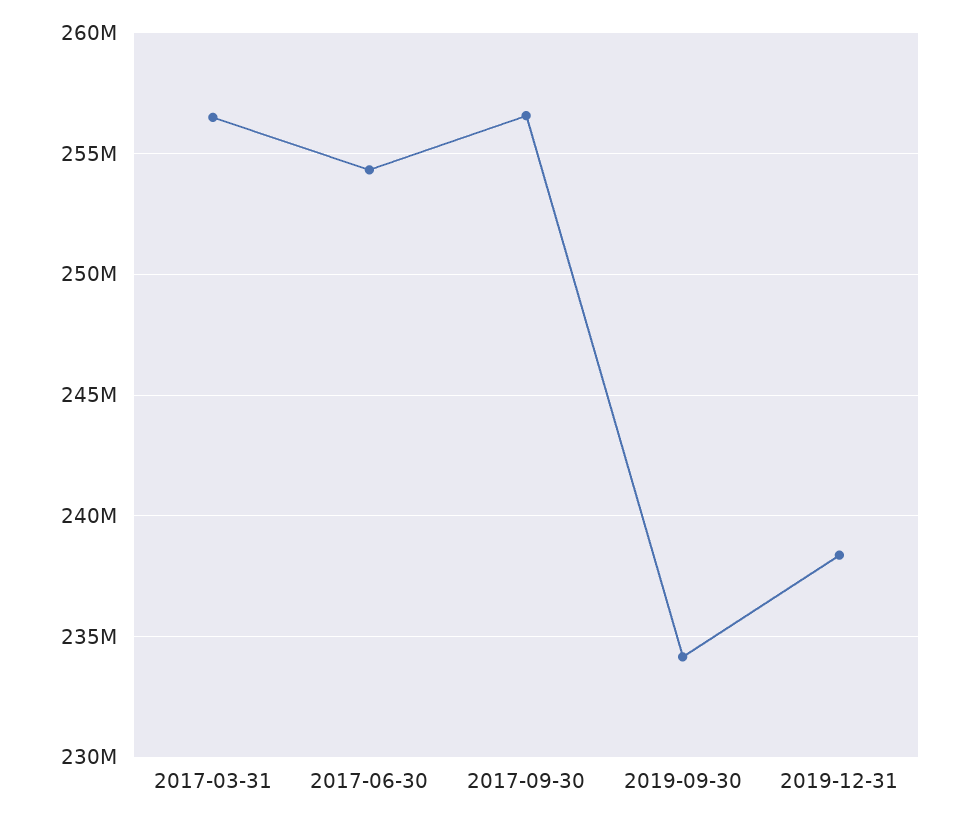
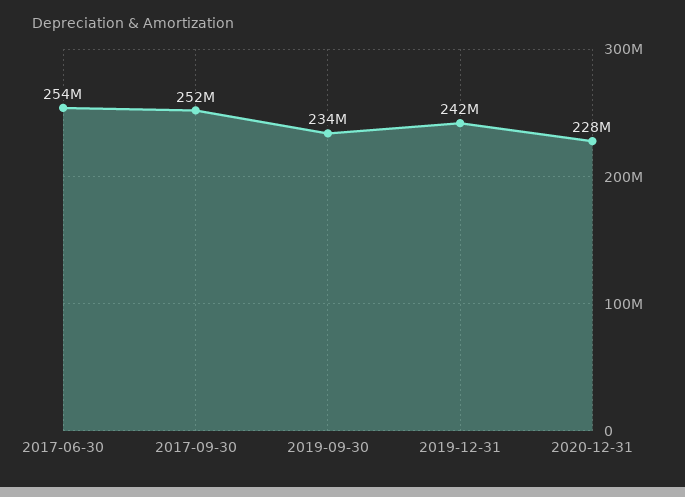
2017-03-31: 256500000 -> none
2017-09-30: 256500000 -> 252000000
2019-12-31: 238500000 -> 242000000
2020-12-31: none -> 228000000

